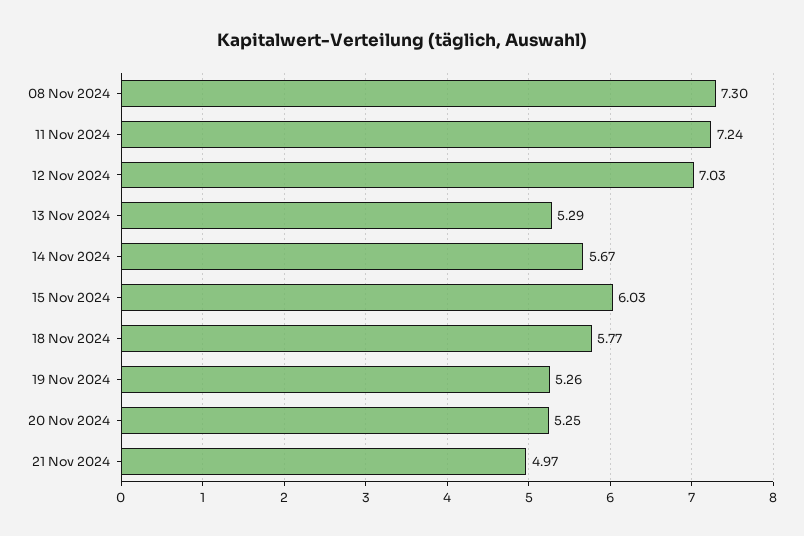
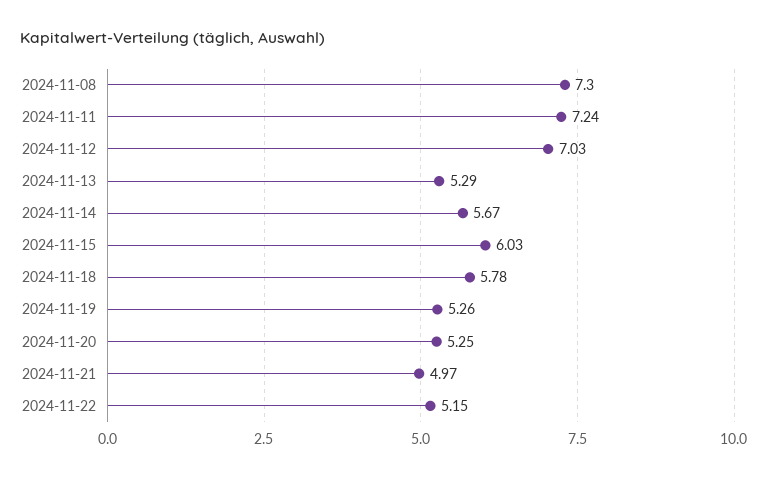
18 Nov 2024: 5.77 -> 5.78
2024-11-22: none -> 5.15

